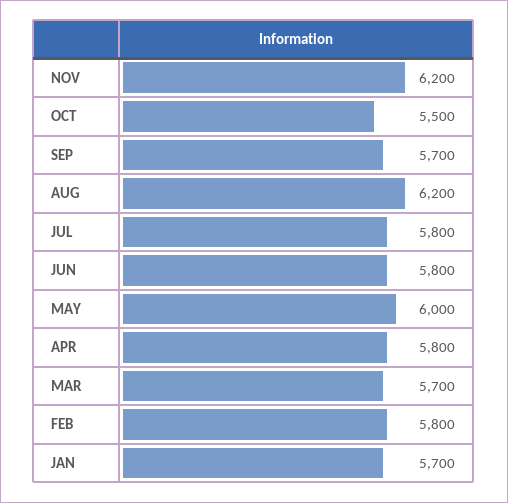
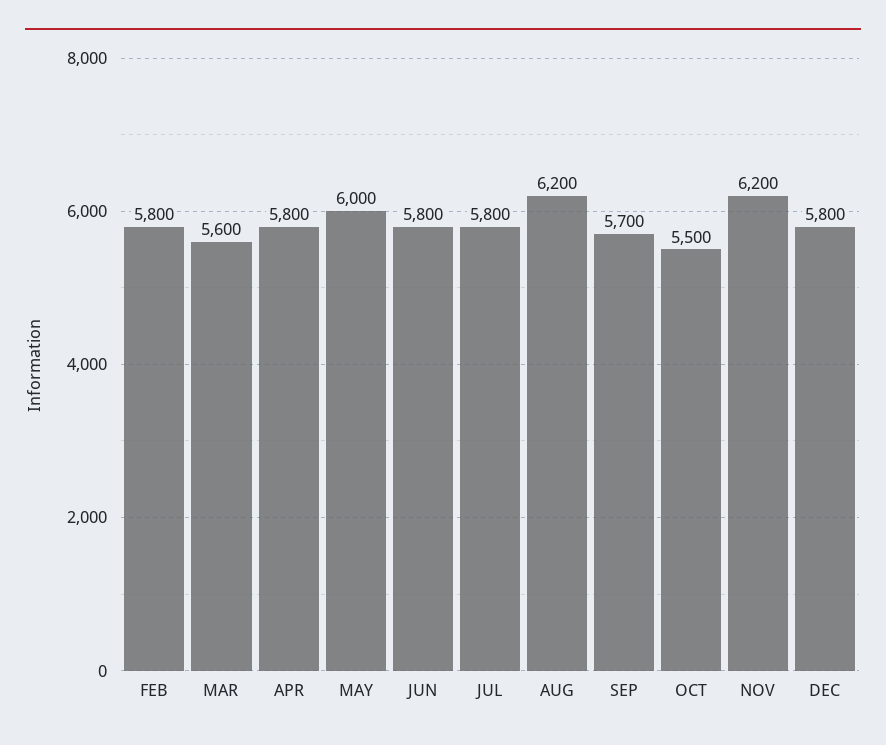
MAR: 5700 -> 5600
JAN: 5700 -> none
DEC: none -> 5800

